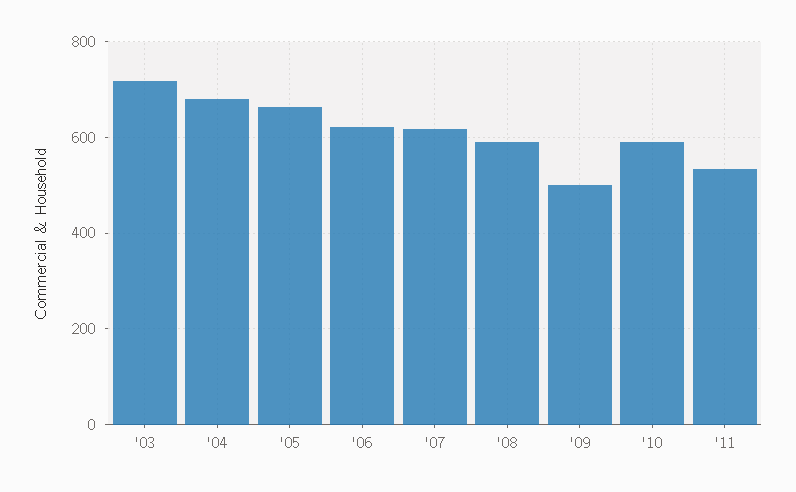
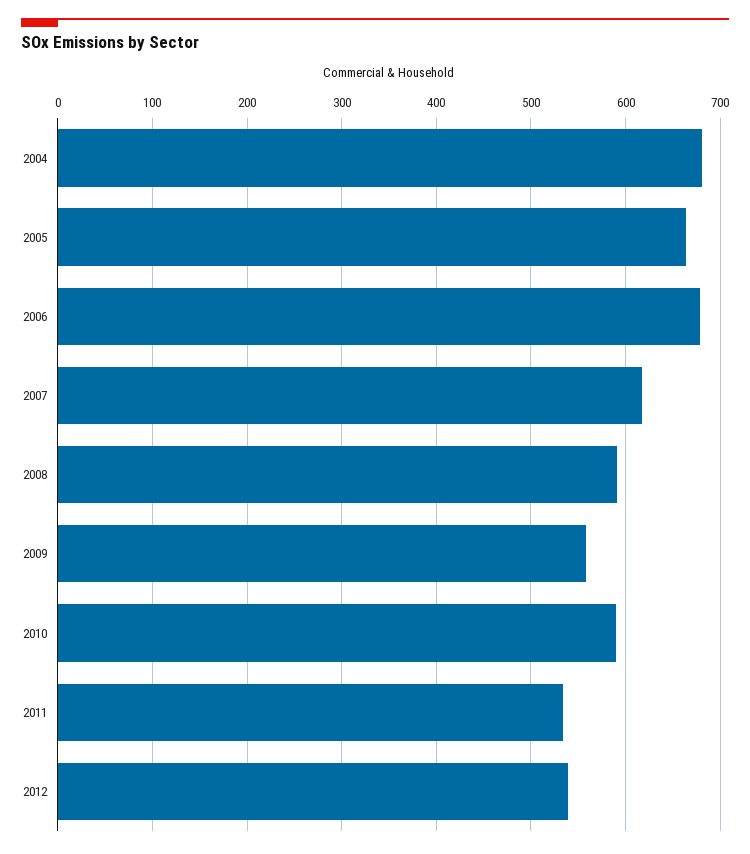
'03: 720 -> none
'06: 620 -> 680
'09: 500 -> 560
2012: none -> 540

